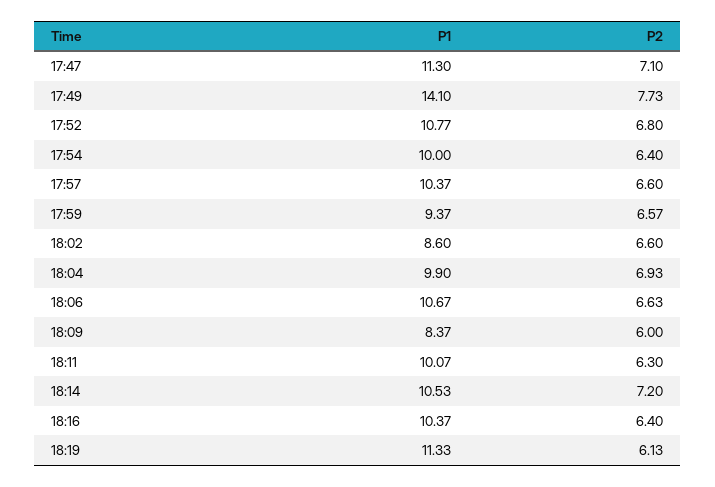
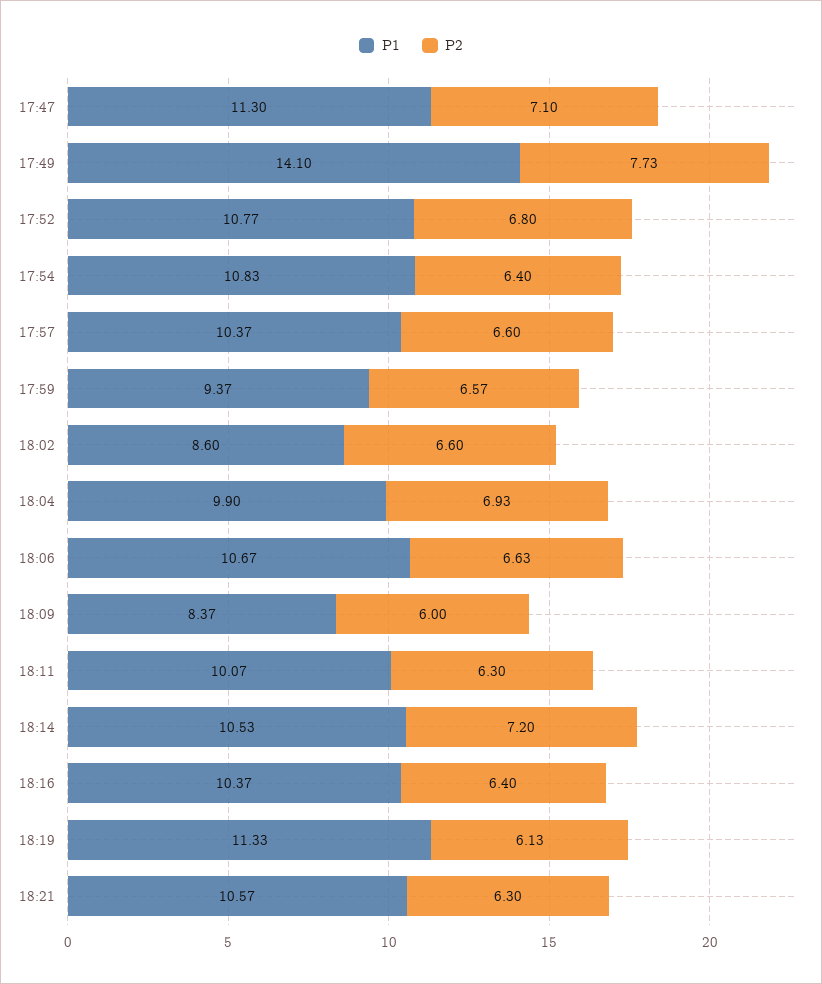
P1, 17:54: 10 -> 10.83
P1, 18:21: none -> 10.57
P2, 18:21: none -> 6.3

